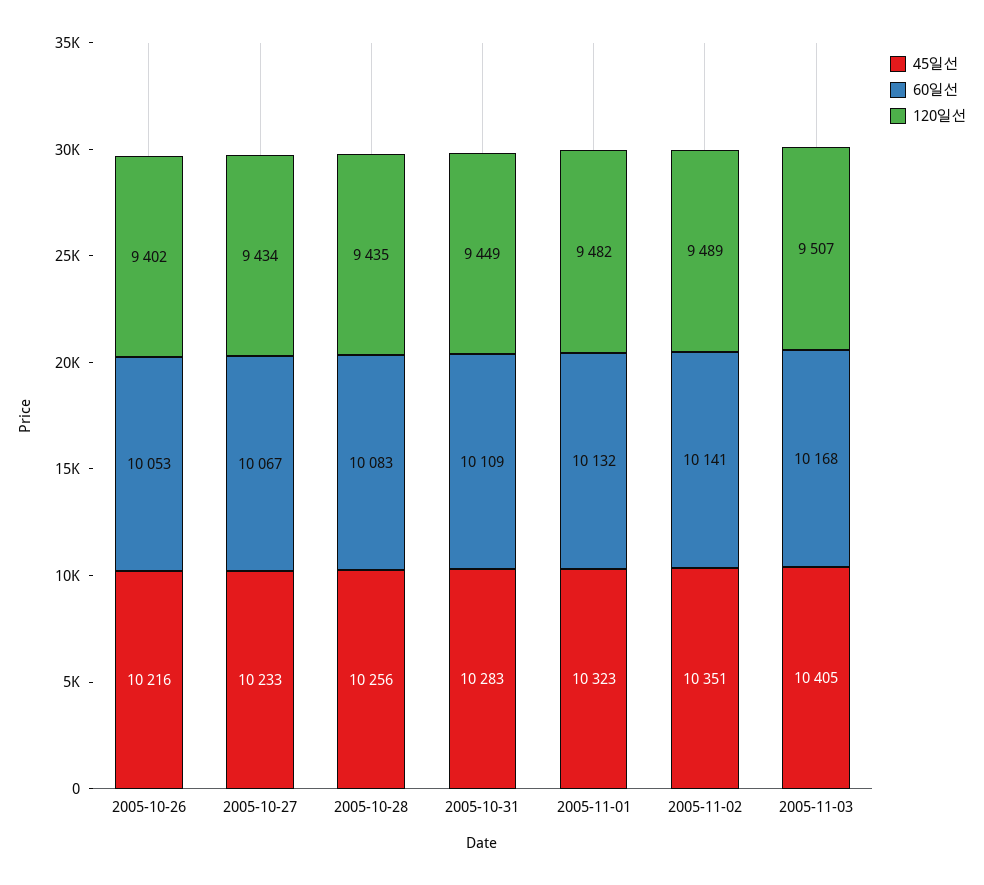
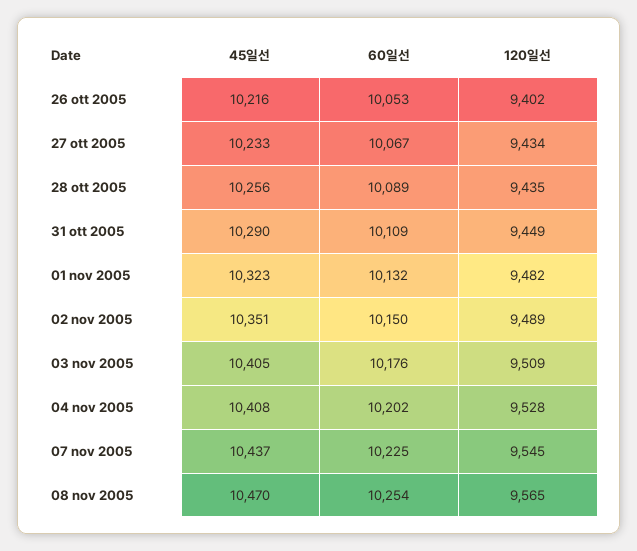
60일선, 2005-10-28: 10083 -> 10089
45일선, 2005-10-31: 10283 -> 10290
60일선, 2005-11-02: 10141 -> 10150
60일선, 2005-11-03: 10168 -> 10176
120일선, 2005-11-03: 9507 -> 9509
45일선, 04 nov 2005: none -> 10408
60일선, 04 nov 2005: none -> 10202
120일선, 04 nov 2005: none -> 9528
45일선, 07 nov 2005: none -> 10437
60일선, 07 nov 2005: none -> 10225
120일선, 07 nov 2005: none -> 9545
45일선, 08 nov 2005: none -> 10470
60일선, 08 nov 2005: none -> 10254
120일선, 08 nov 2005: none -> 9565

